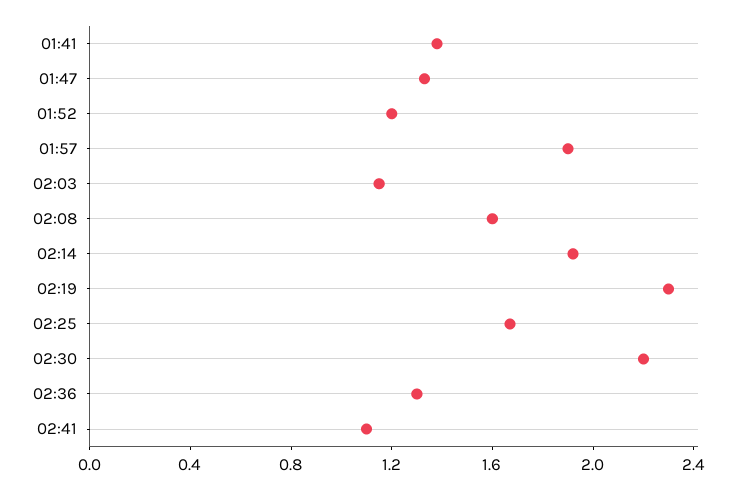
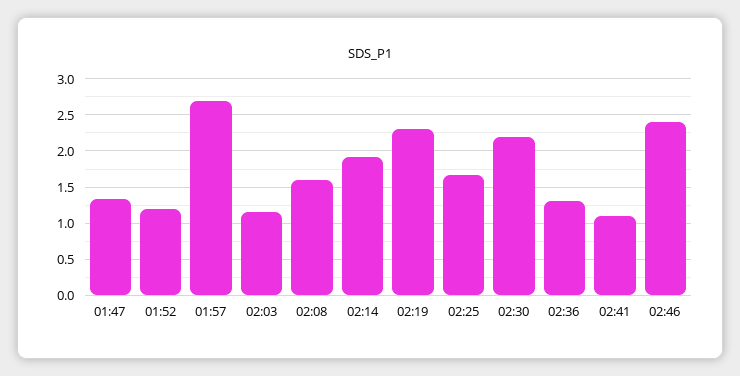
01:41: 1.4 -> none
01:57: 1.9 -> 2.7
02:46: none -> 2.4

